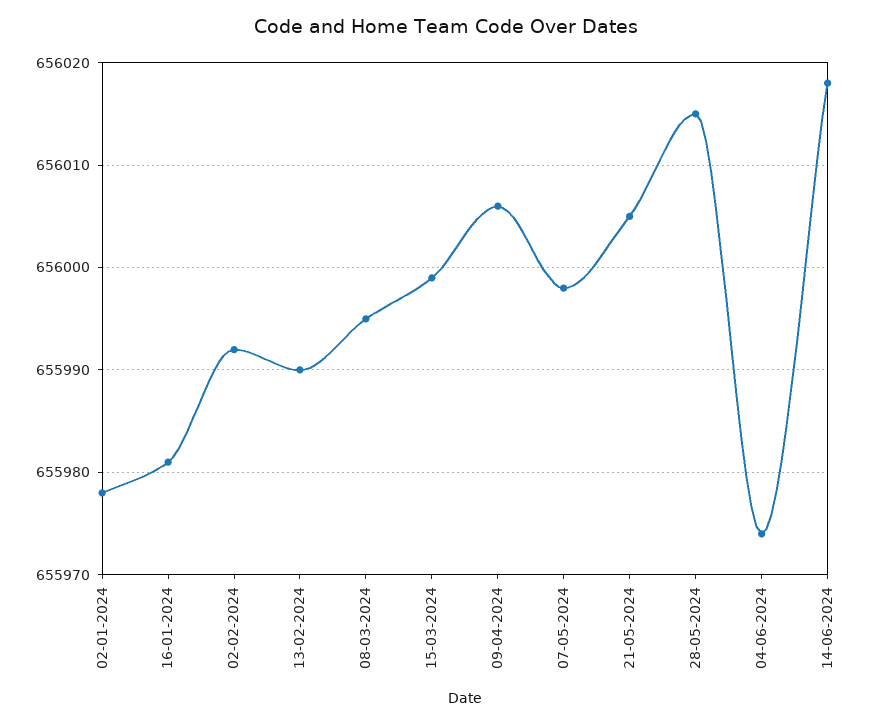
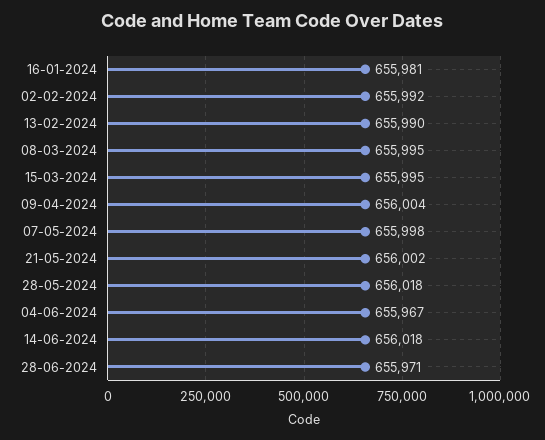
02-01-2024: 655978 -> none
15-03-2024: 655999 -> 655995
09-04-2024: 656006 -> 656004
21-05-2024: 656005 -> 656002
28-05-2024: 656015 -> 656018
04-06-2024: 655974 -> 655967
28-06-2024: none -> 655971

